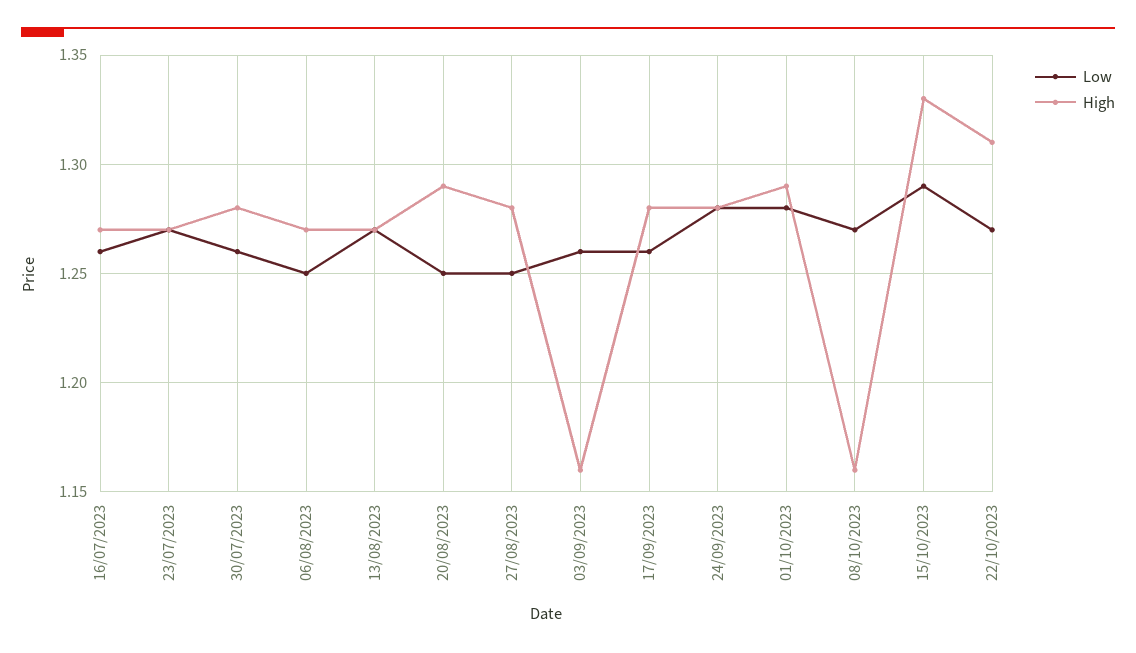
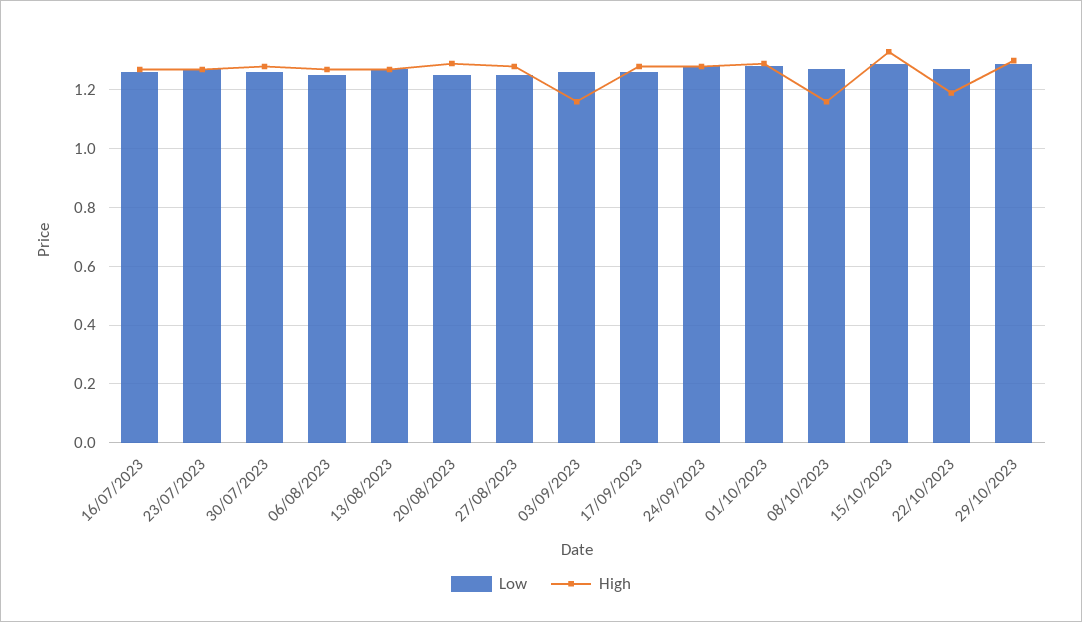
High, 22/10/2023: 1.31 -> 1.2
Low, 29/10/2023: none -> 1.3
High, 29/10/2023: none -> 1.3

